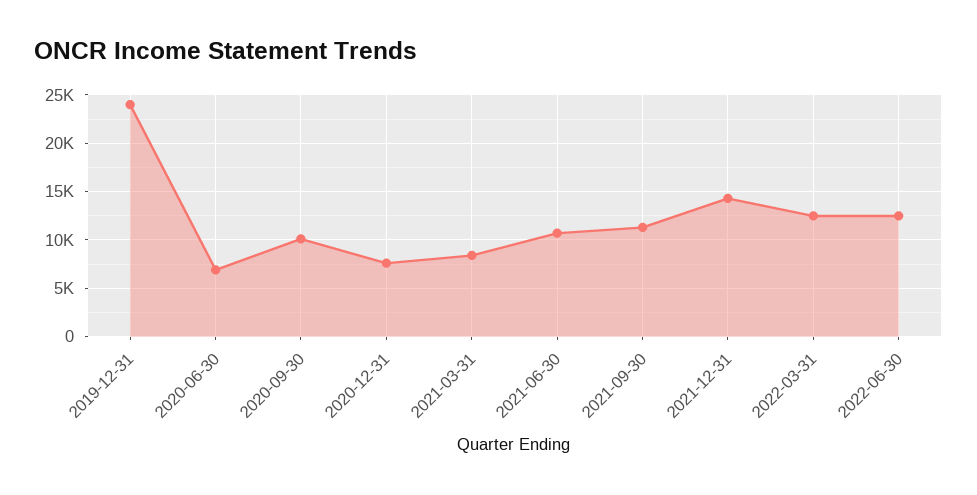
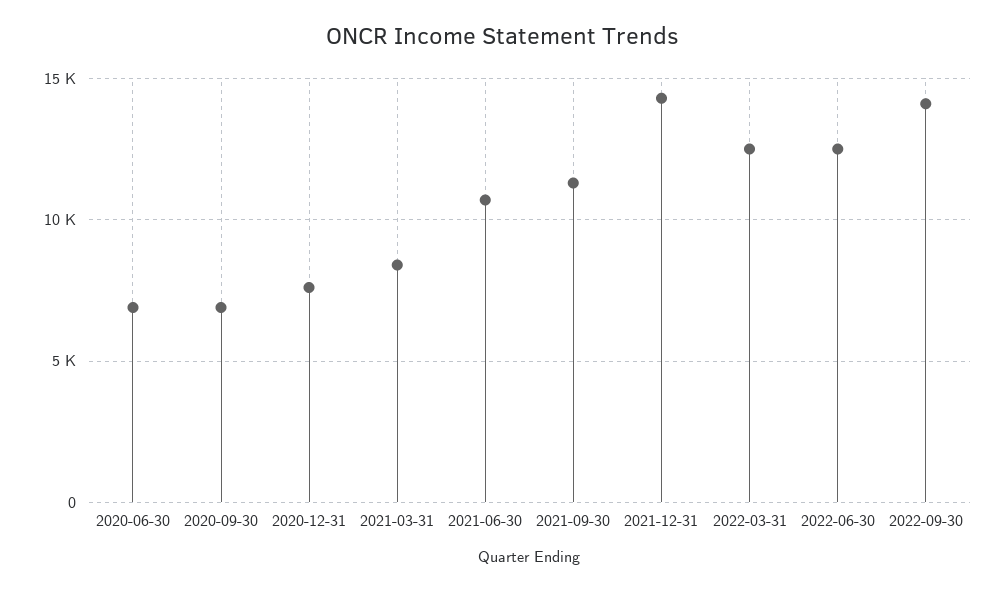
2019-12-31: 24000 -> none
2020-09-30: 10000 -> 7000
2022-09-30: none -> 14000

